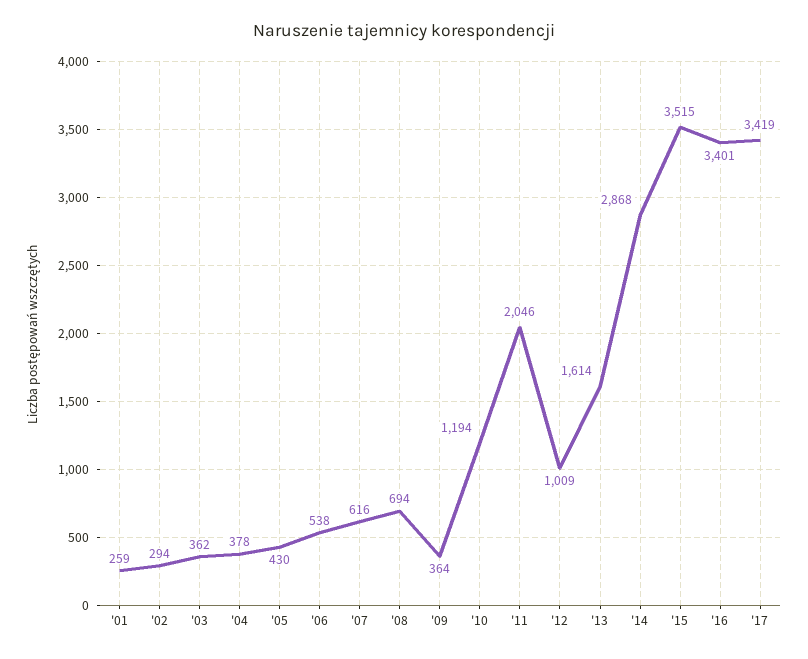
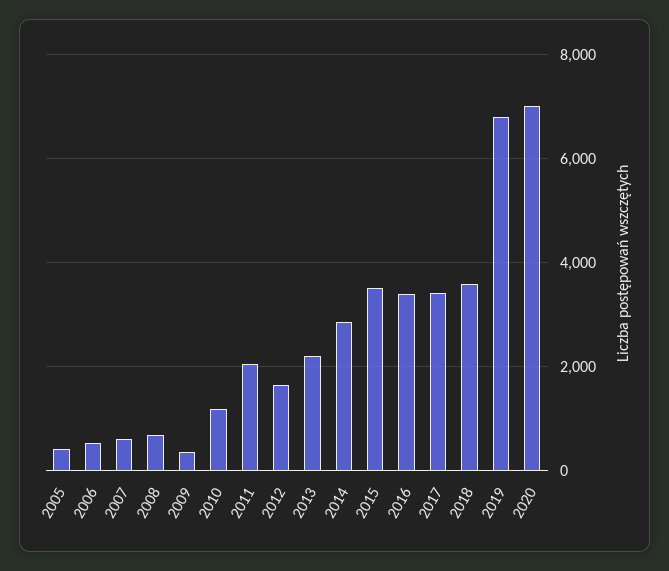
'01: 259 -> none
'02: 294 -> none
'03: 362 -> none
'04: 378 -> none
'12: 1009 -> 1600
'13: 1614 -> 2200
2018: none -> 3600
2019: none -> 6800
2020: none -> 7000

